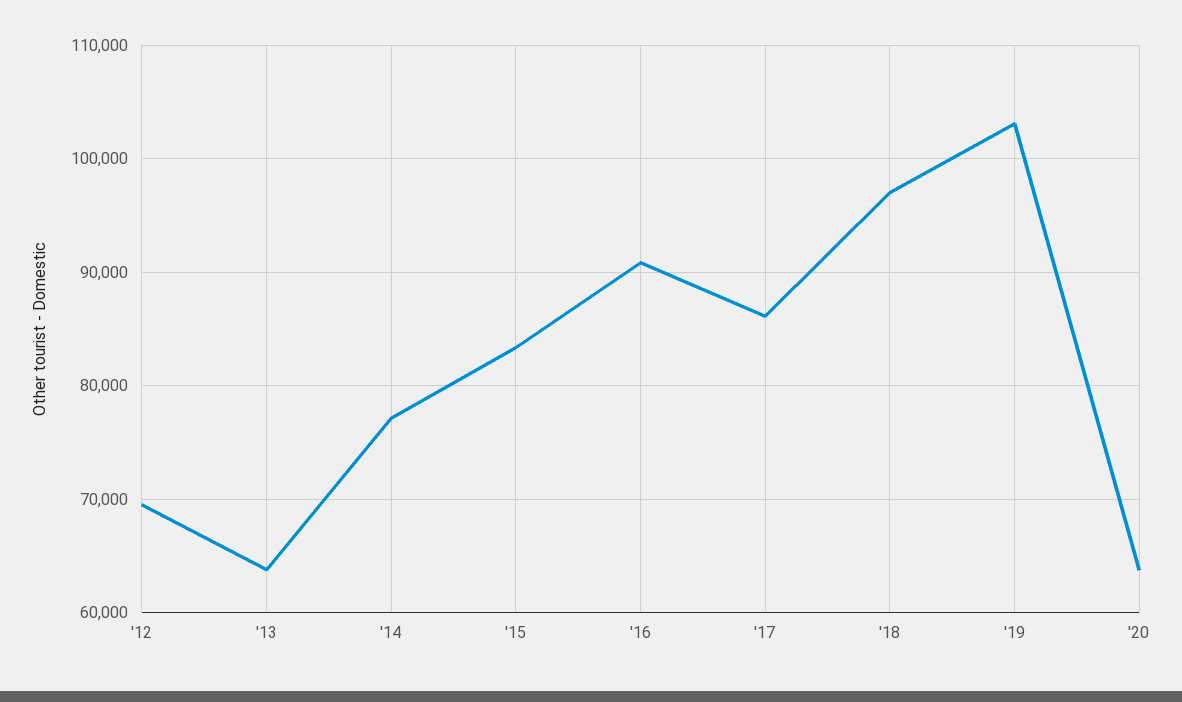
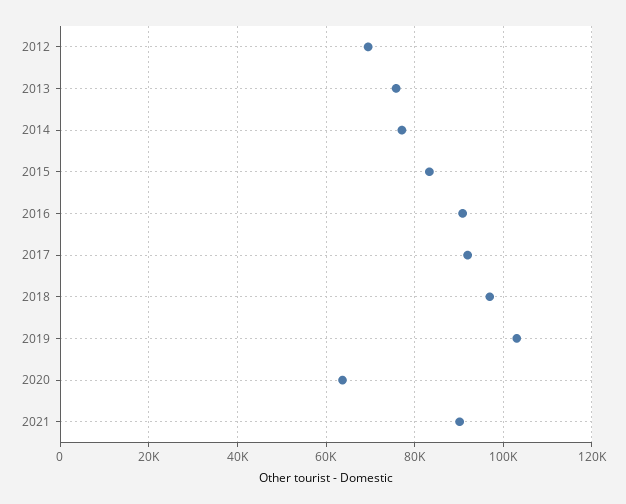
'13: 64000 -> 76000
'17: 86000 -> 92000
2021: none -> 90000

